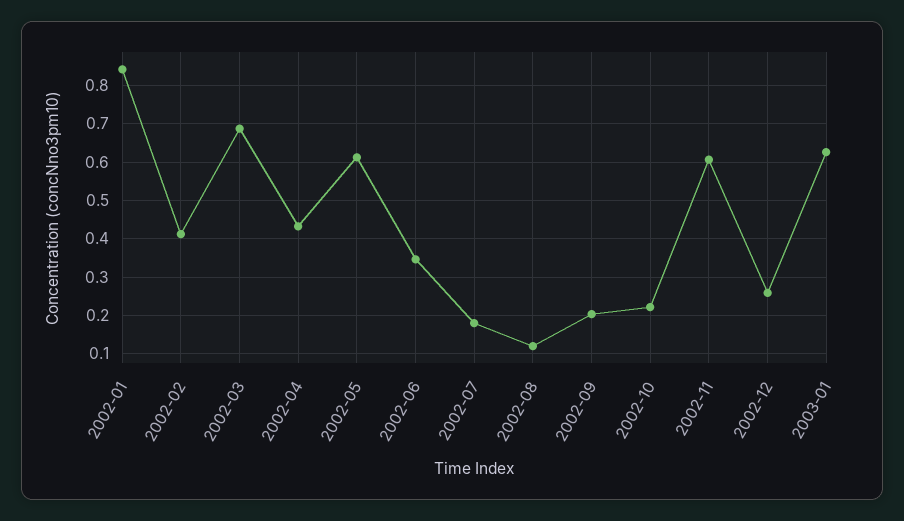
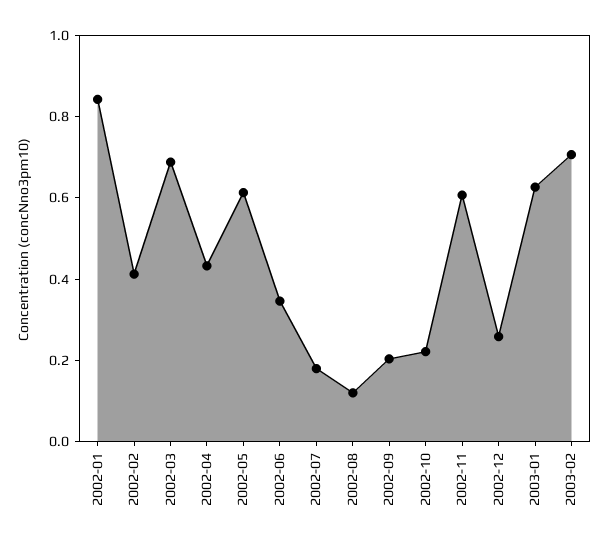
2003-02: none -> 0.7

